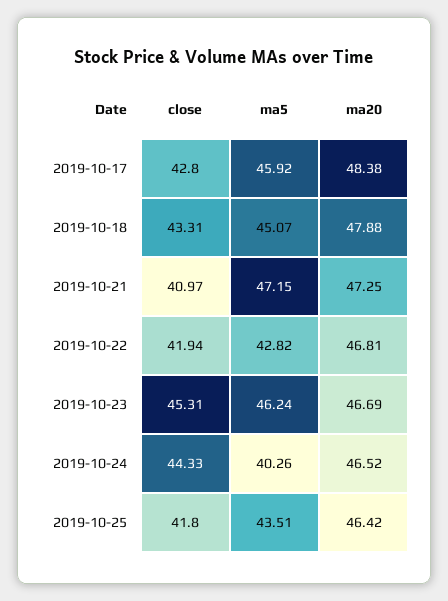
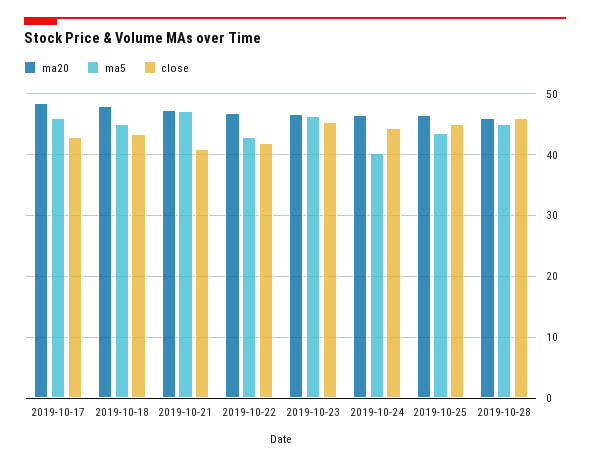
close, 2019-10-25: 41.8 -> 45
ma20, 2019-10-28: none -> 46
ma5, 2019-10-28: none -> 45
close, 2019-10-28: none -> 46

